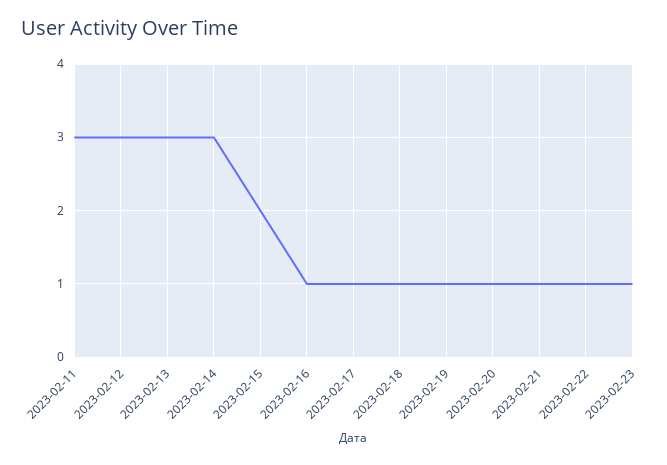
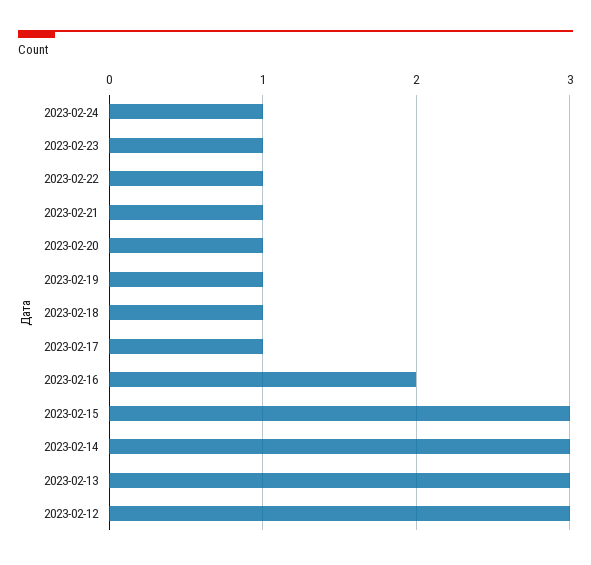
2023-02-11: 3 -> none
2023-02-15: 2 -> 3
2023-02-16: 1 -> 2
2023-02-24: none -> 1

